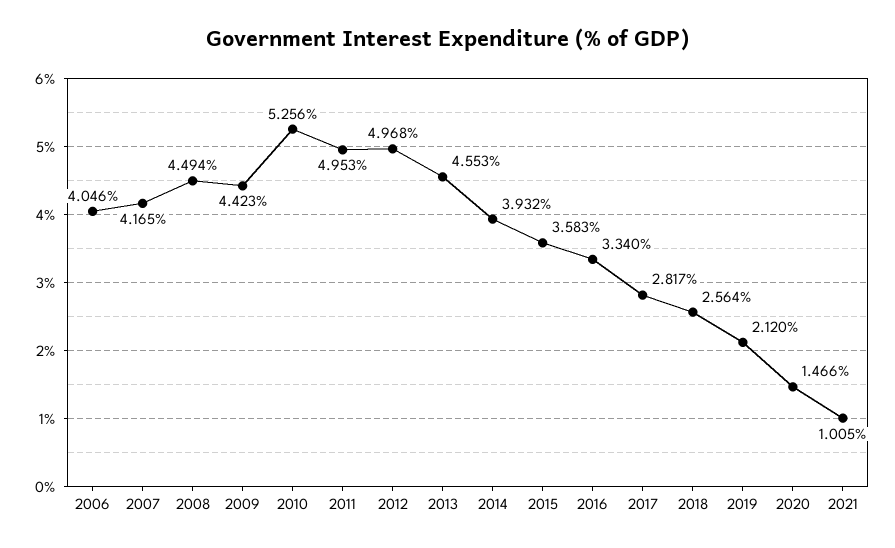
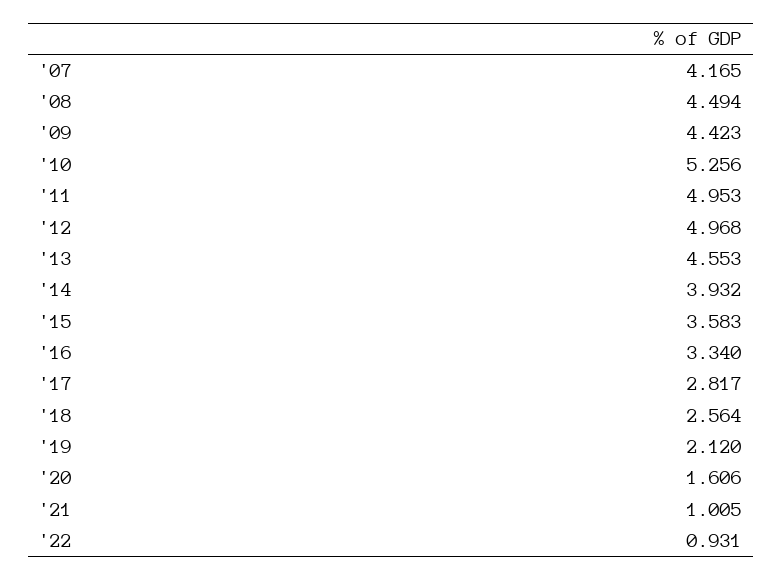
2006: 4.046 -> none
2020: 1.466 -> 1.606
'22: none -> 0.931

